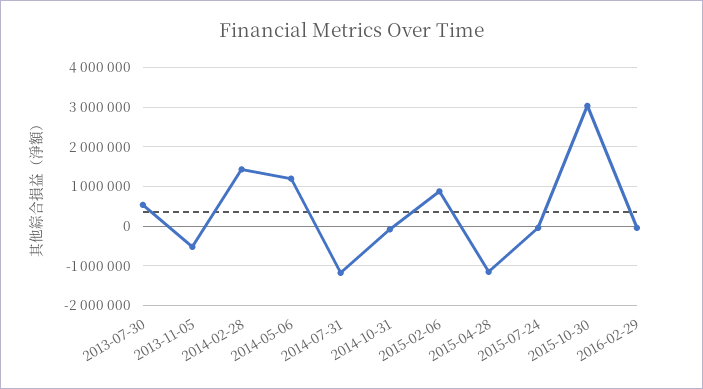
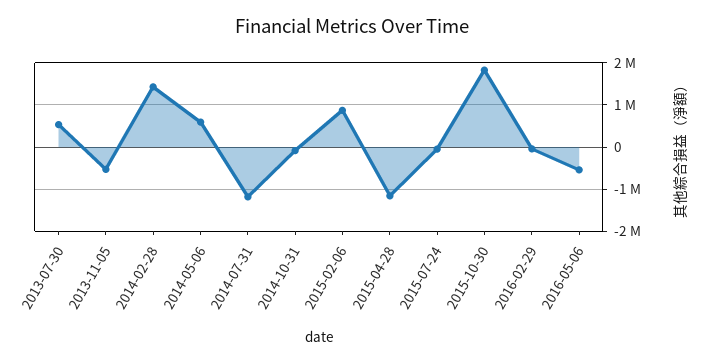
2014-05-06: 1200000 -> 600000
2015-10-30: 3000000 -> 1800000
2016-05-06: none -> -600000

